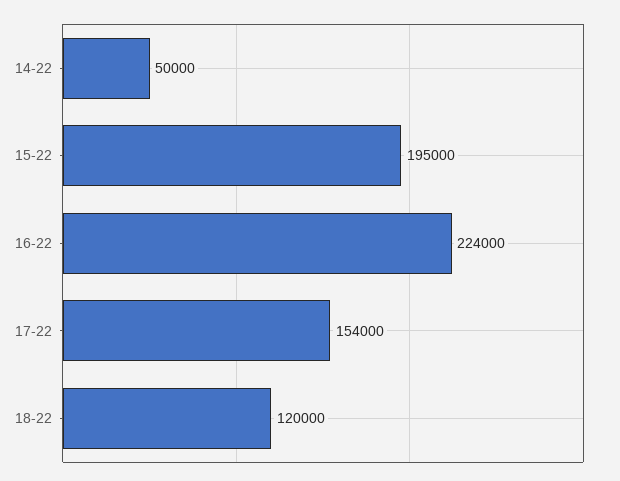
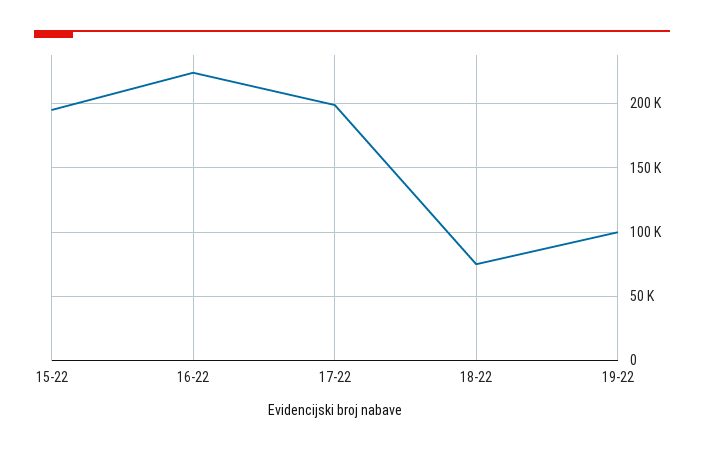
14-22: 50000 -> none
17-22: 154000 -> 200000
18-22: 120000 -> 75000
19-22: none -> 100000

